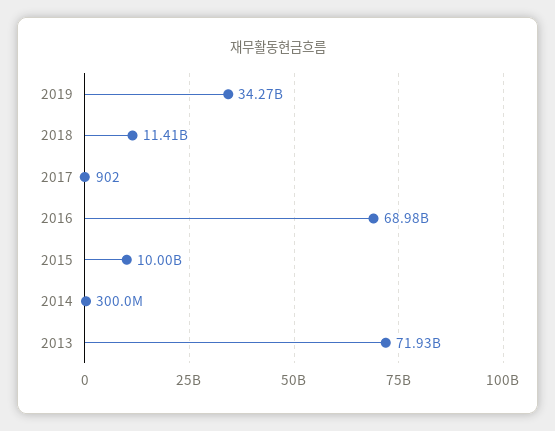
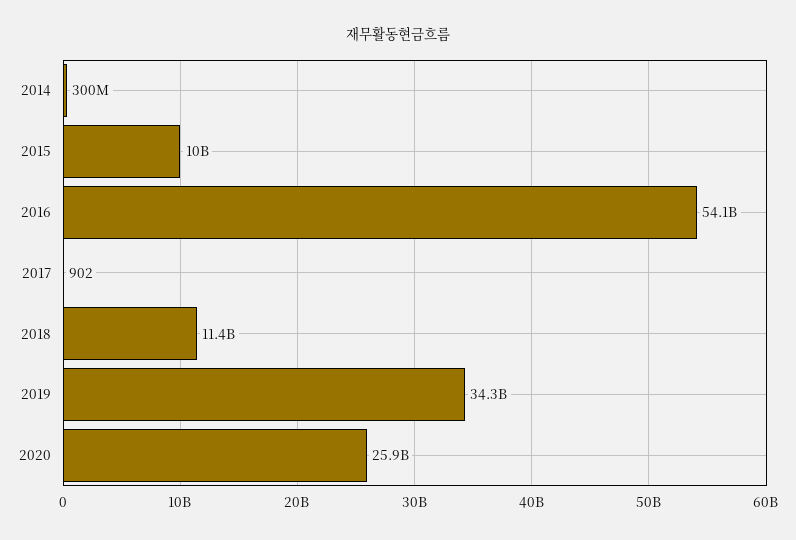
2016: 68980000000 -> 54100000000
2013: 71930000000 -> none
2020: none -> 25900000000

